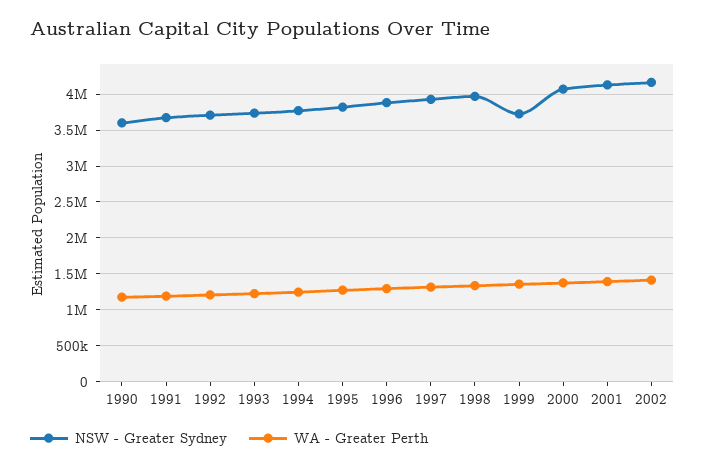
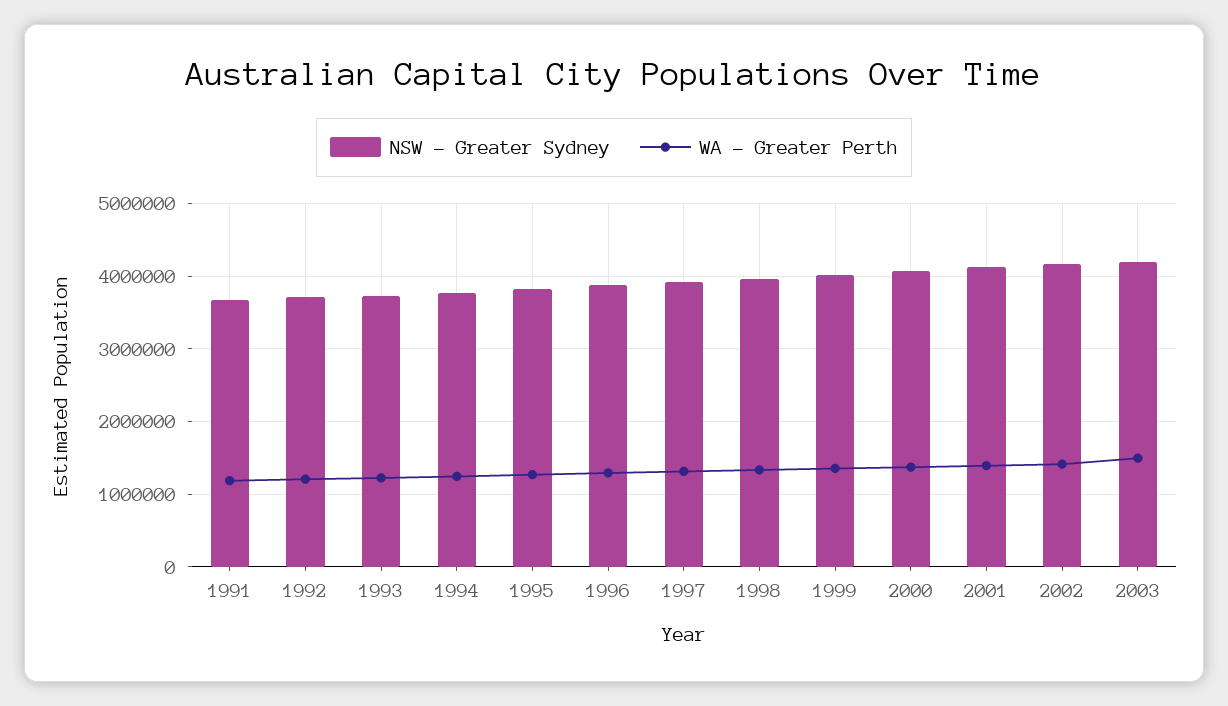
NSW - Greater Sydney, 1990: 3600000 -> none
WA - Greater Perth, 1990: 1200000 -> none
NSW - Greater Sydney, 1999: 3700000 -> 4000000
NSW - Greater Sydney, 2003: none -> 4200000
WA - Greater Perth, 2003: none -> 1500000

